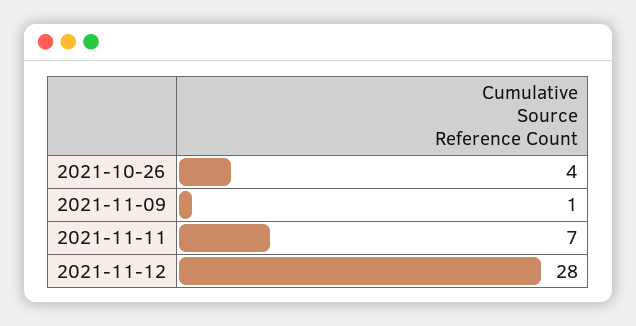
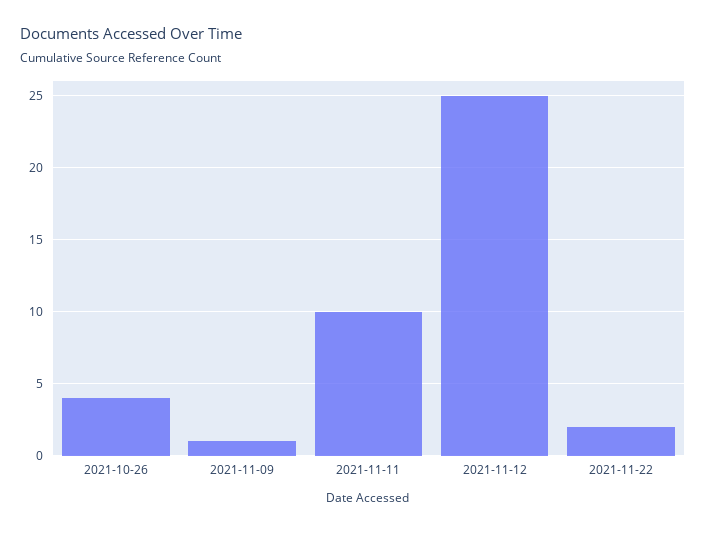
2021-11-11: 7 -> 10
2021-11-12: 28 -> 25
2021-11-22: none -> 2

